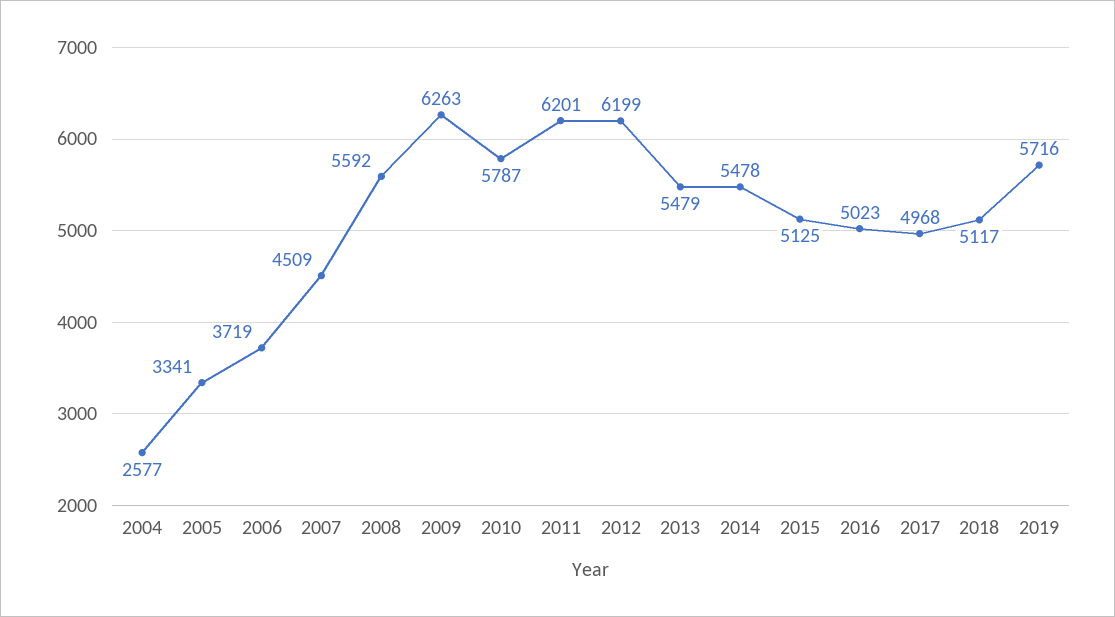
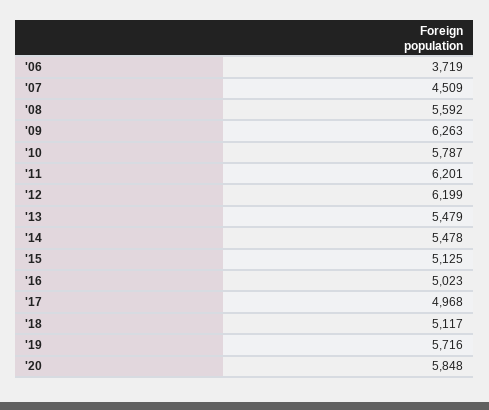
2004: 2577 -> none
2005: 3341 -> none
'20: none -> 5848

